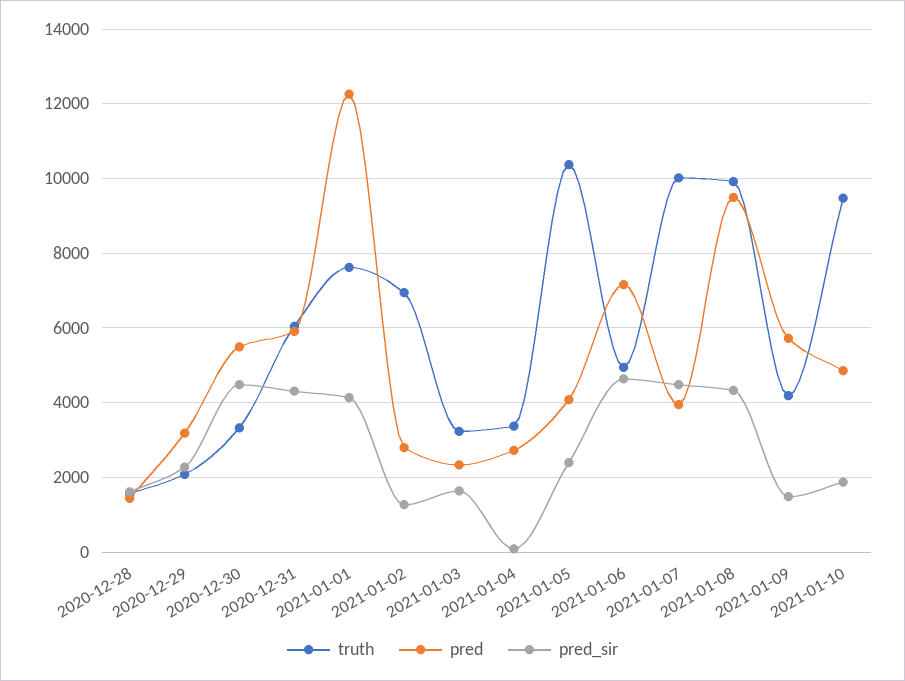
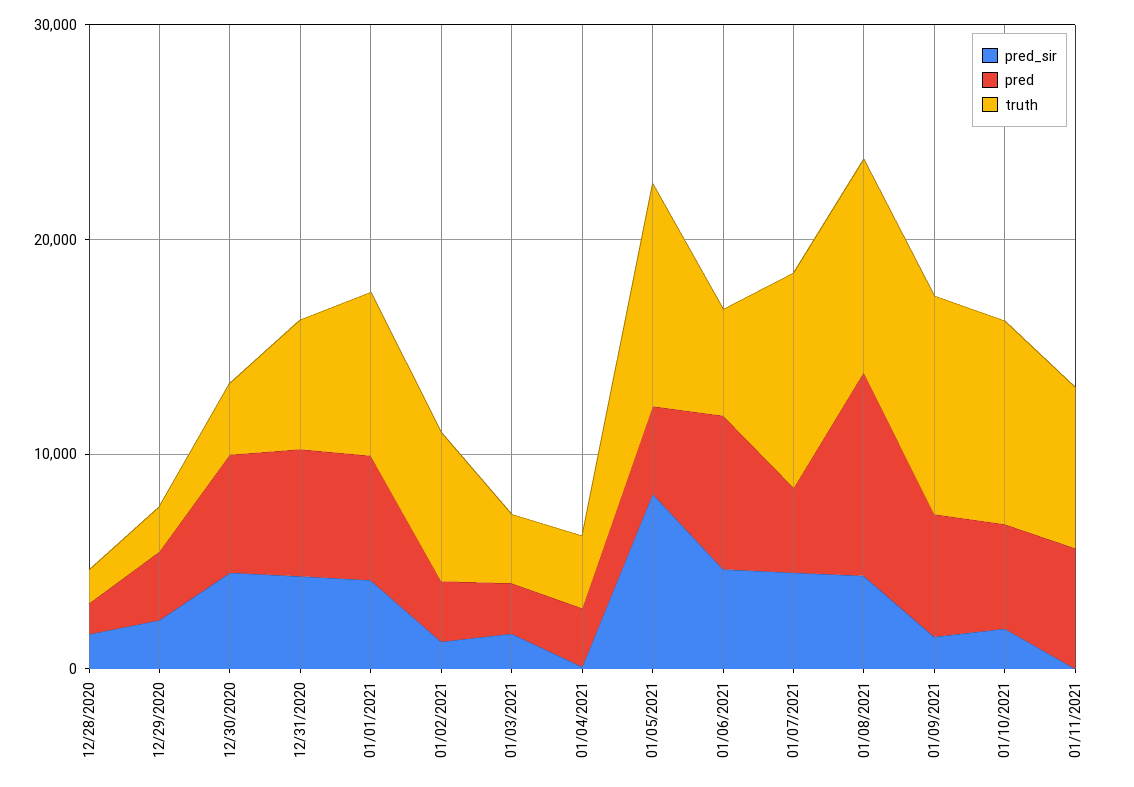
pred, 2021-01-01: 12200 -> 6000
pred_sir, 2021-01-05: 2400 -> 8000
truth, 2021-01-09: 4200 -> 10000
pred_sir, 01/11/2021: none -> 0
pred, 01/11/2021: none -> 6000
truth, 01/11/2021: none -> 8000

